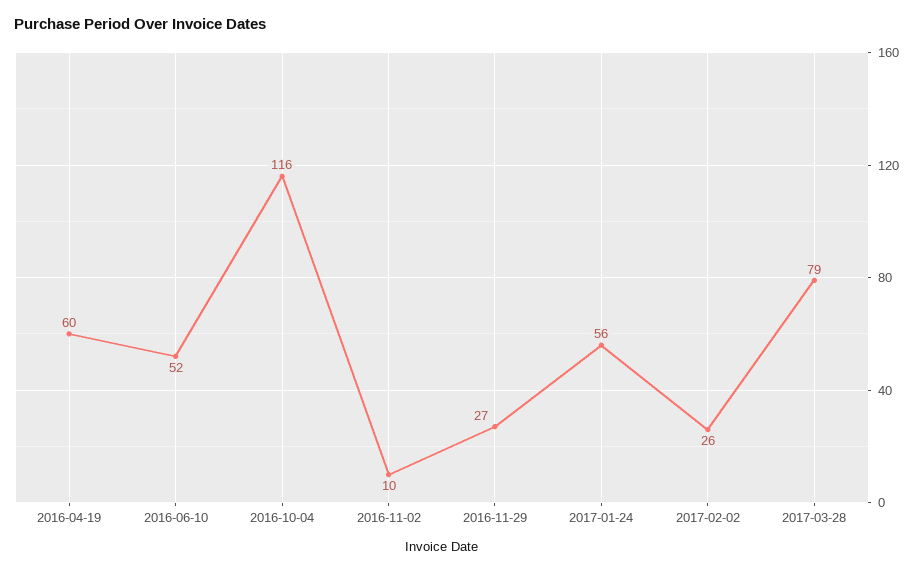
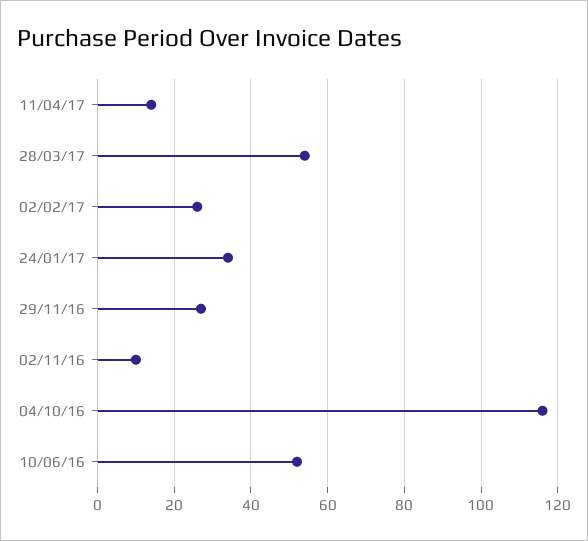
2016-04-19: 60 -> none
2017-01-24: 56 -> 35
2017-03-28: 79 -> 55
11/04/17: none -> 15

